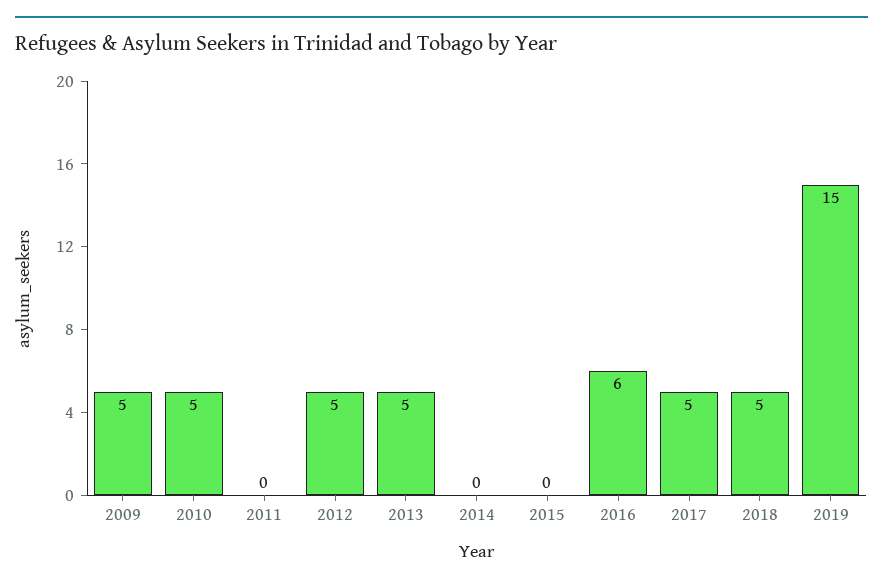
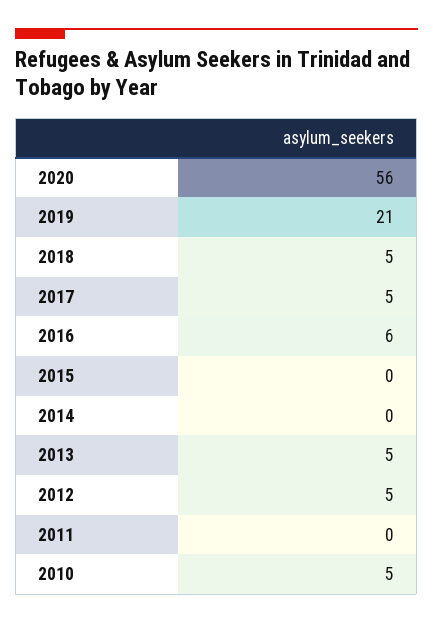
2009: 5 -> none
2019: 15 -> 21
2020: none -> 56

